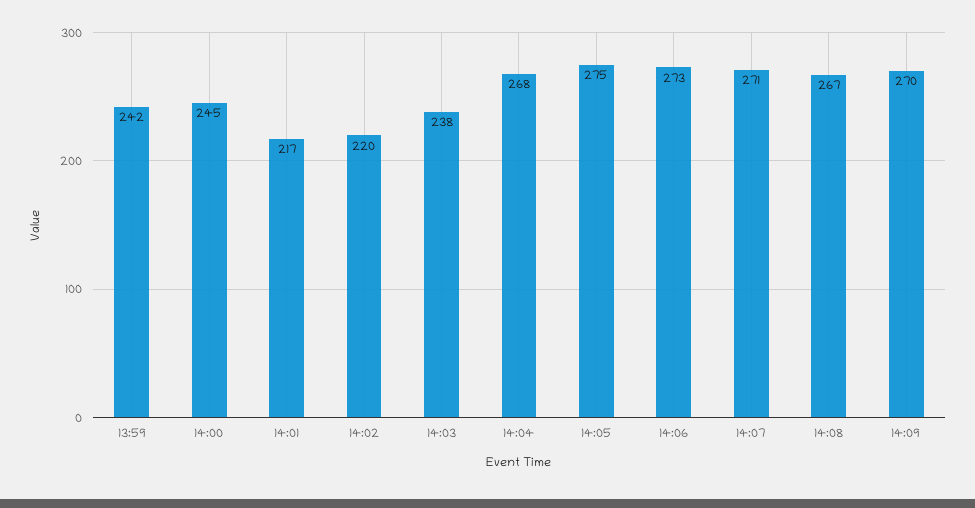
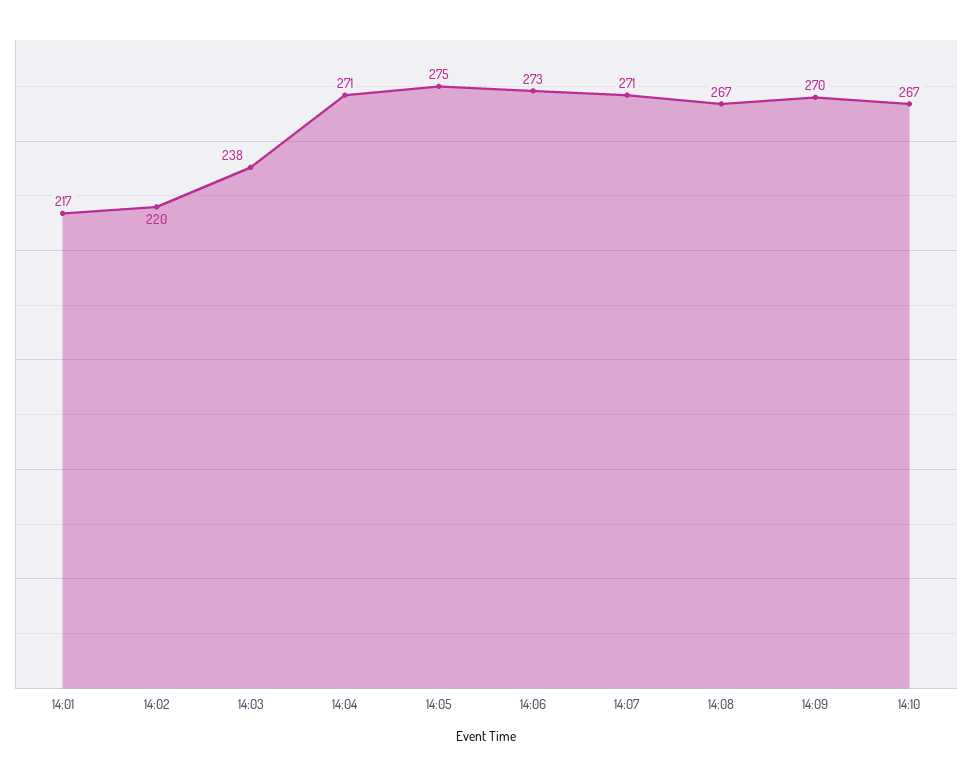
13:59: 242 -> none
14:00: 245 -> none
14:04: 268 -> 271
14:10: none -> 267

